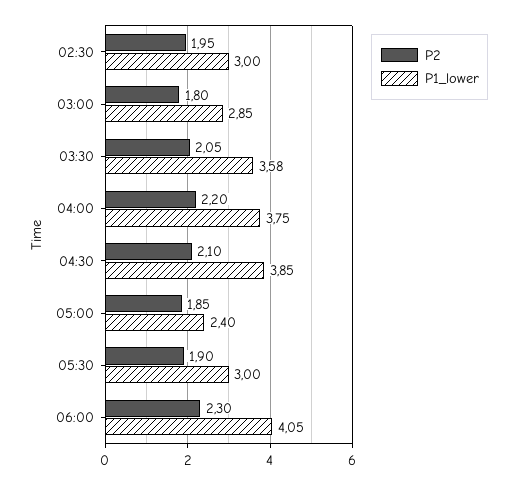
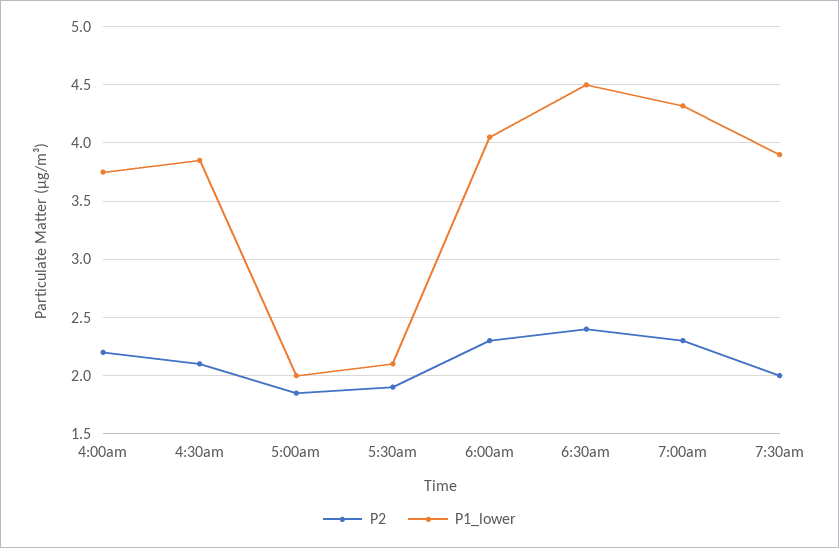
P2, 02:30: 1.95 -> none
P1_lower, 02:30: 3 -> none
P2, 03:00: 1.8 -> none
P1_lower, 03:00: 2.85 -> none
P2, 03:30: 2.05 -> none
P1_lower, 03:30: 3.58 -> none
P1_lower, 05:00: 2.4 -> 2
P1_lower, 05:30: 3 -> 2.1
P2, 6:30am: none -> 2.4
P1_lower, 6:30am: none -> 4.5
P2, 7:00am: none -> 2.3
P1_lower, 7:00am: none -> 4.3
P2, 7:30am: none -> 2
P1_lower, 7:30am: none -> 3.9

